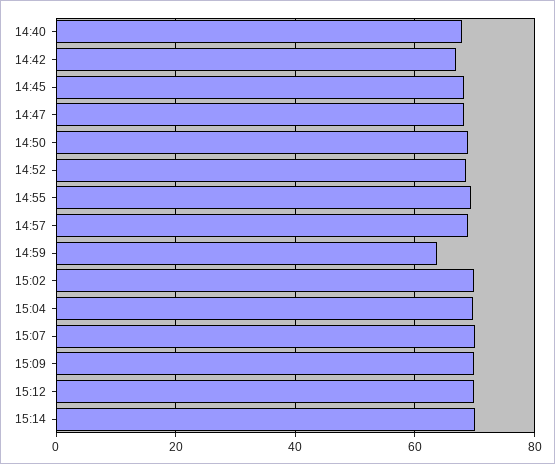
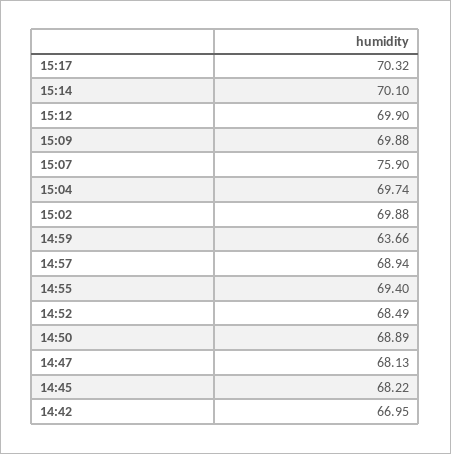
14:40: 68 -> none
15:07: 70 -> 75.9
15:17: none -> 70.32

